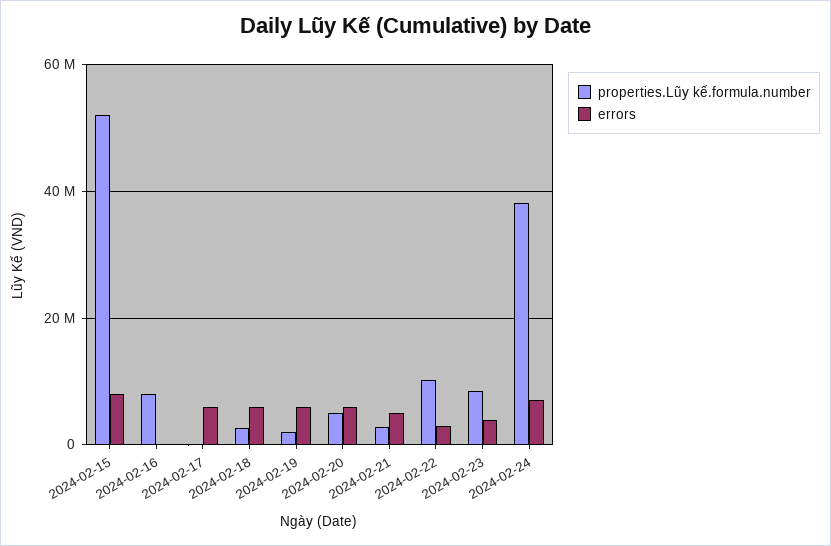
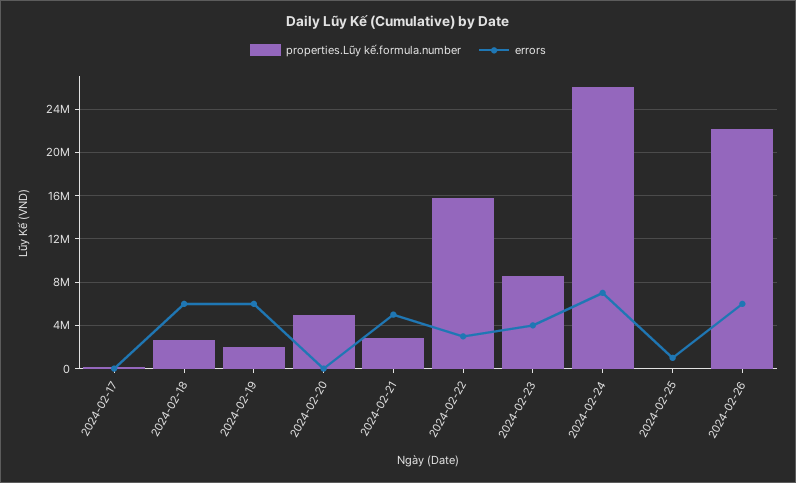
properties.Lũy kế.formula.number, 2024-02-15: 52000000 -> none
errors, 2024-02-15: 8000000 -> none
properties.Lũy kế.formula.number, 2024-02-16: 8000000 -> none
errors, 2024-02-16: 0 -> none
errors, 2024-02-17: 6000000 -> 0
errors, 2024-02-20: 6000000 -> 0
properties.Lũy kế.formula.number, 2024-02-22: 10000000 -> 16000000
properties.Lũy kế.formula.number, 2024-02-24: 38000000 -> 26000000
properties.Lũy kế.formula.number, 2024-02-25: none -> 0
errors, 2024-02-25: none -> 1000000
properties.Lũy kế.formula.number, 2024-02-26: none -> 22000000
errors, 2024-02-26: none -> 6000000

